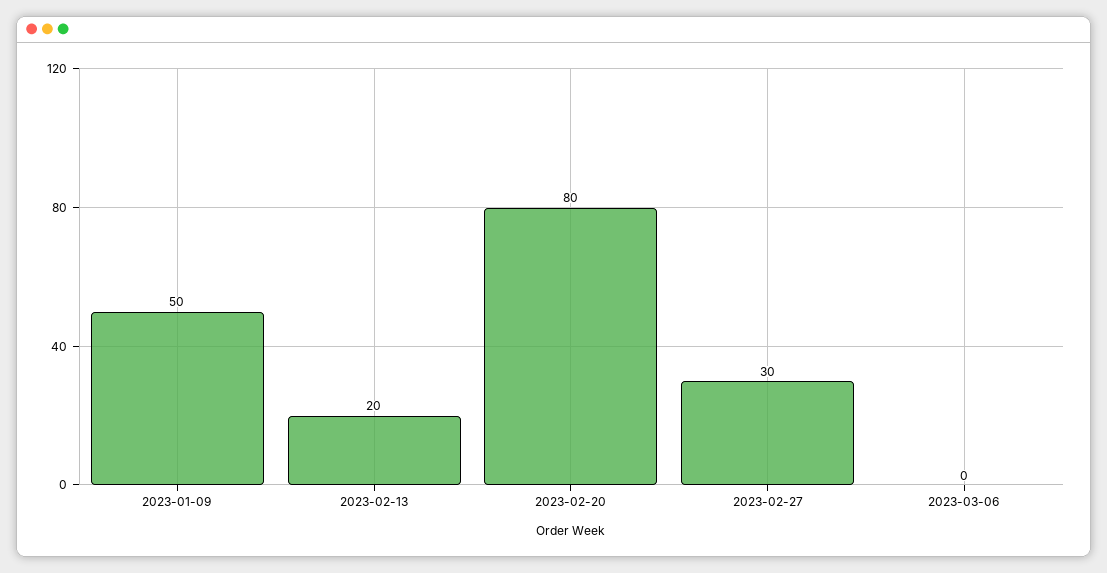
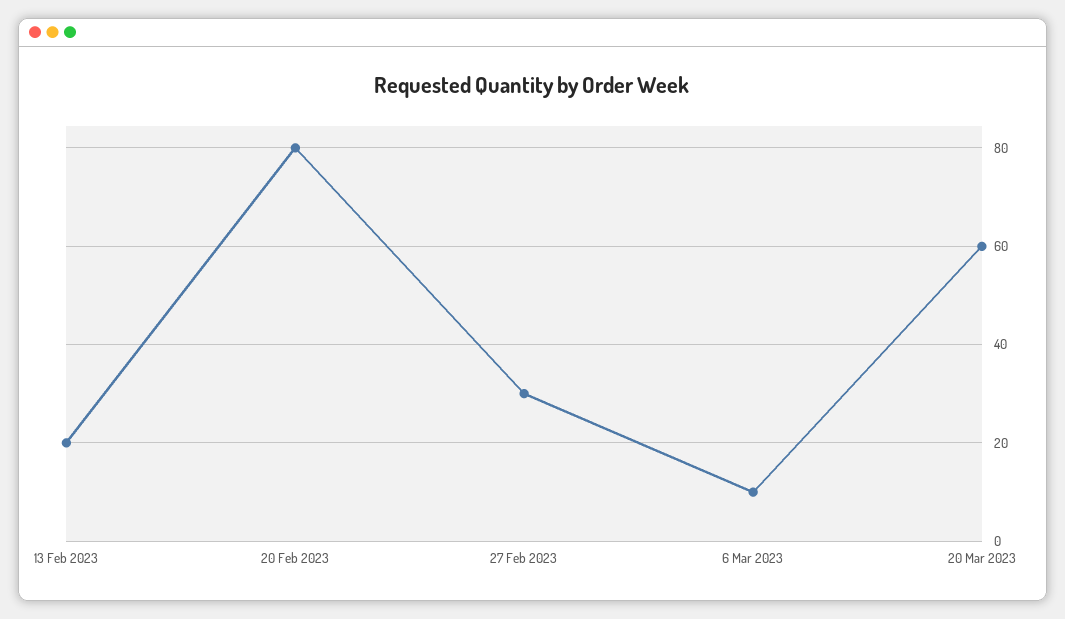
2023-01-09: 50 -> none
2023-03-06: 0 -> 10
20 Mar 2023: none -> 60

